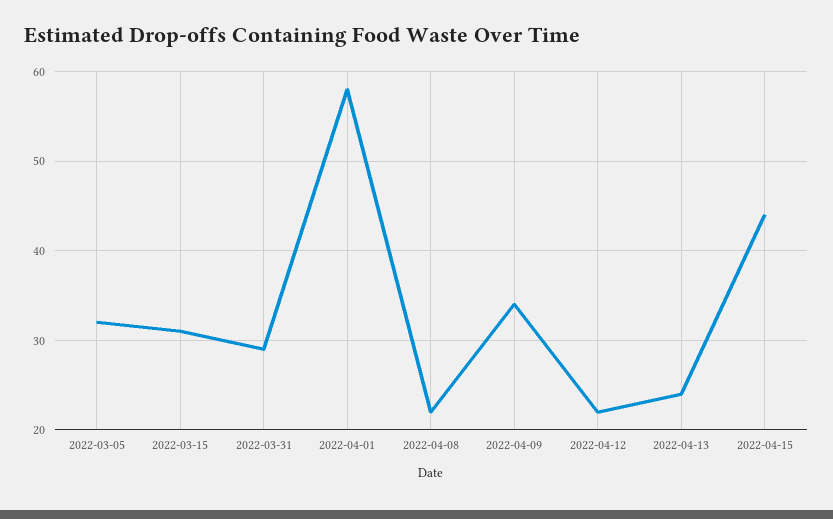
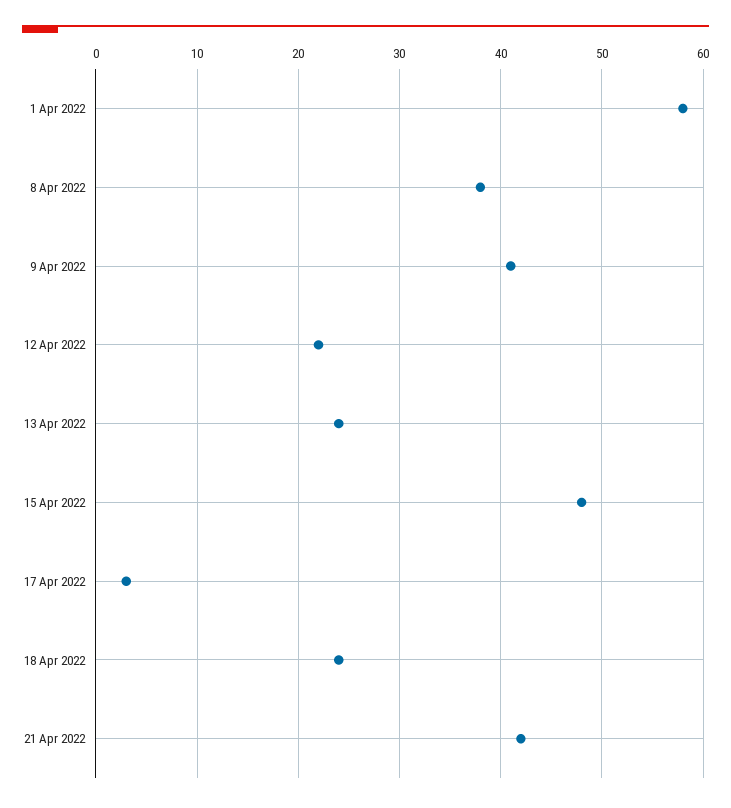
2022-03-05: 32 -> none
2022-03-15: 31 -> none
2022-03-31: 29 -> none
2022-04-08: 22 -> 38
2022-04-09: 34 -> 41
2022-04-15: 44 -> 48
17 Apr 2022: none -> 3
18 Apr 2022: none -> 24
21 Apr 2022: none -> 42

